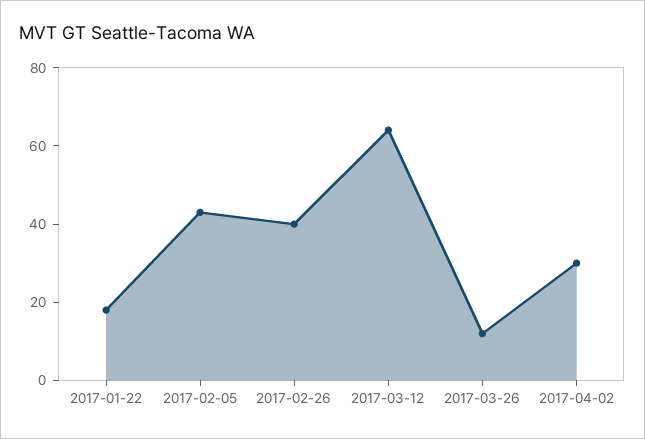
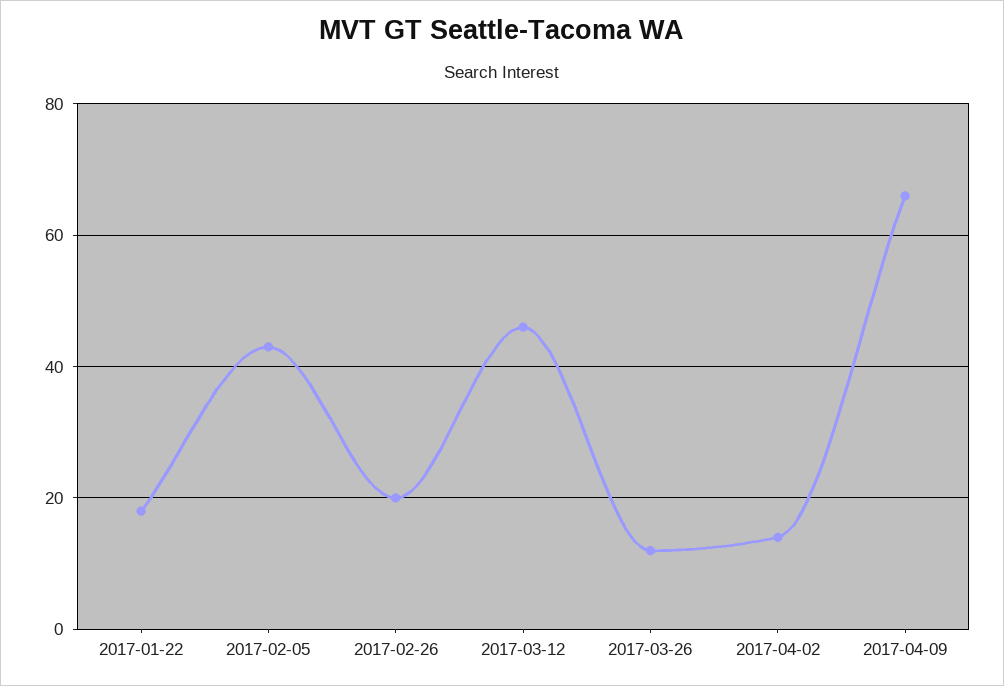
2017-02-26: 40 -> 20
2017-03-12: 65 -> 45
2017-04-02: 30 -> 15
2017-04-09: none -> 65

